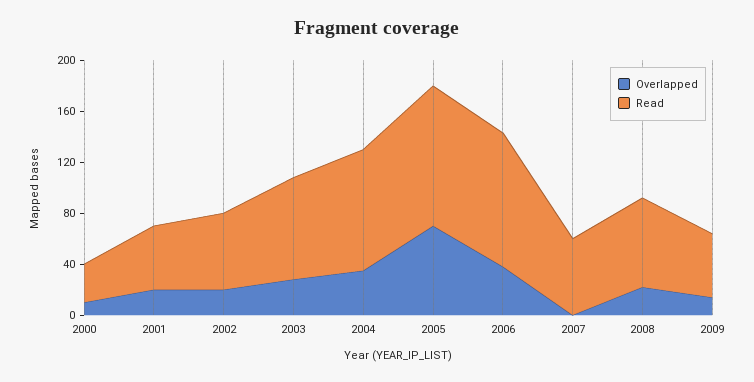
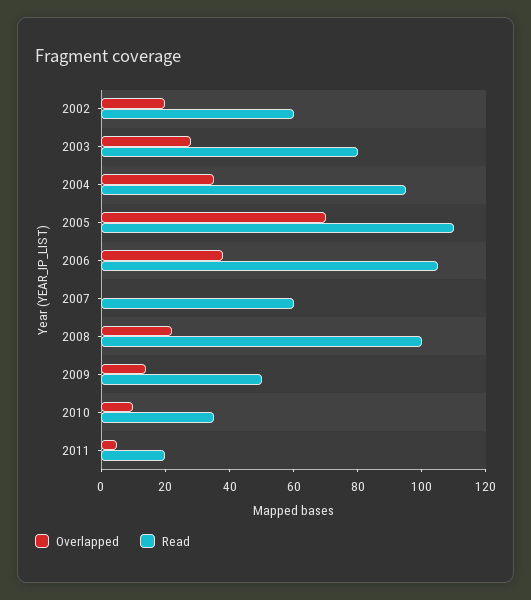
Overlapped, 2000: 10 -> none
Read, 2000: 30 -> none
Overlapped, 2001: 20 -> none
Read, 2001: 50 -> none
Read, 2008: 70 -> 100
Overlapped, 2010: none -> 10
Read, 2010: none -> 35
Overlapped, 2011: none -> 5
Read, 2011: none -> 20

